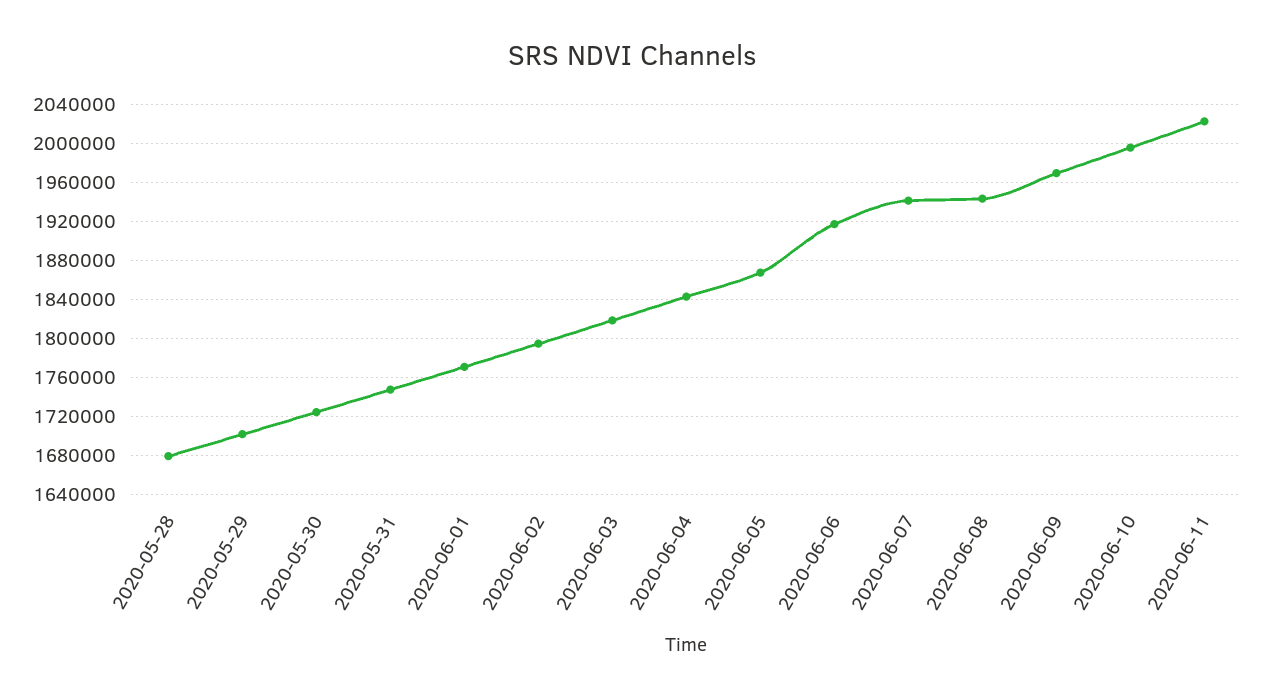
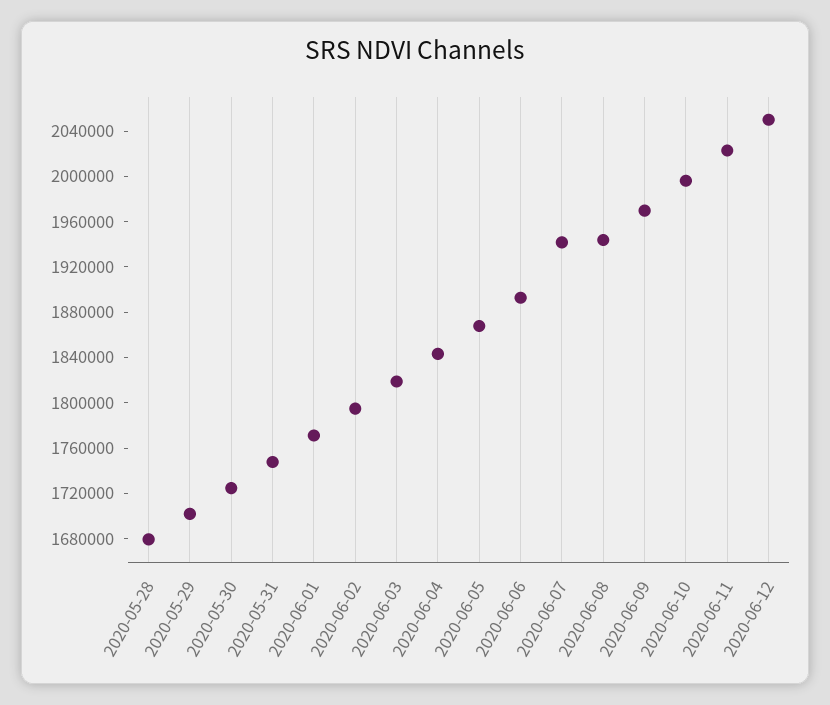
2020-06-06: 1920000 -> 1890000
2020-06-12: none -> 2050000

